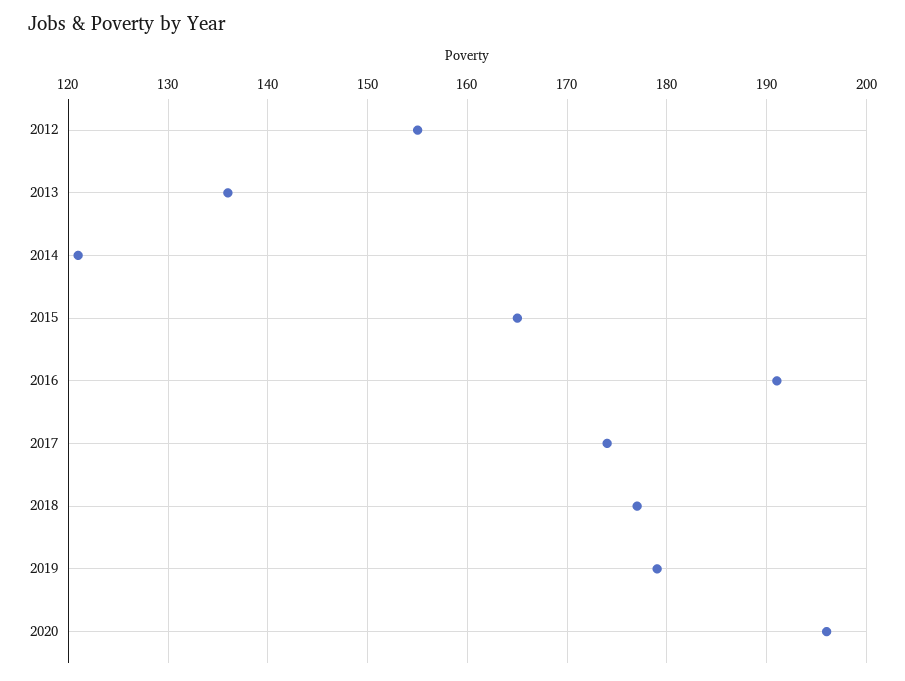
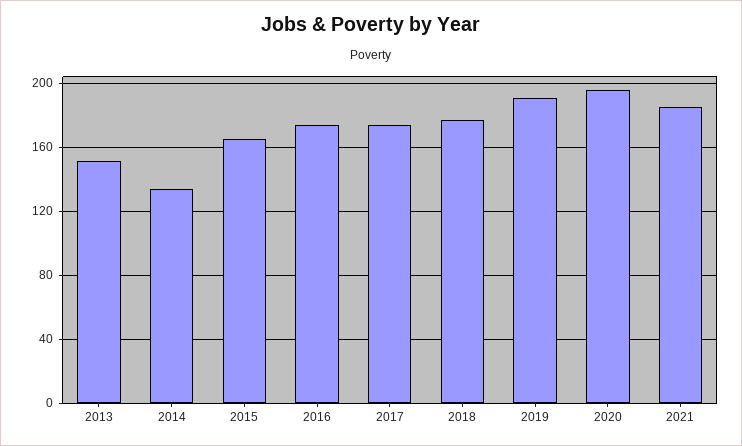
2012: 155 -> none
2013: 136 -> 150
2014: 121 -> 135
2016: 191 -> 175
2019: 179 -> 190
2021: none -> 185

